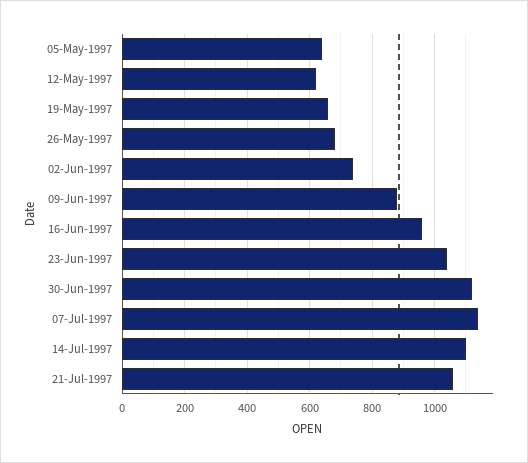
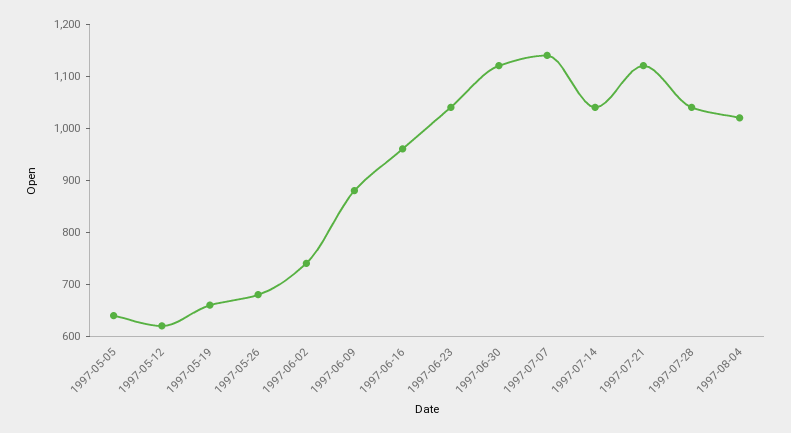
14-Jul-1997: 1100 -> 1040
21-Jul-1997: 1060 -> 1120
1997-07-28: none -> 1040
1997-08-04: none -> 1020

